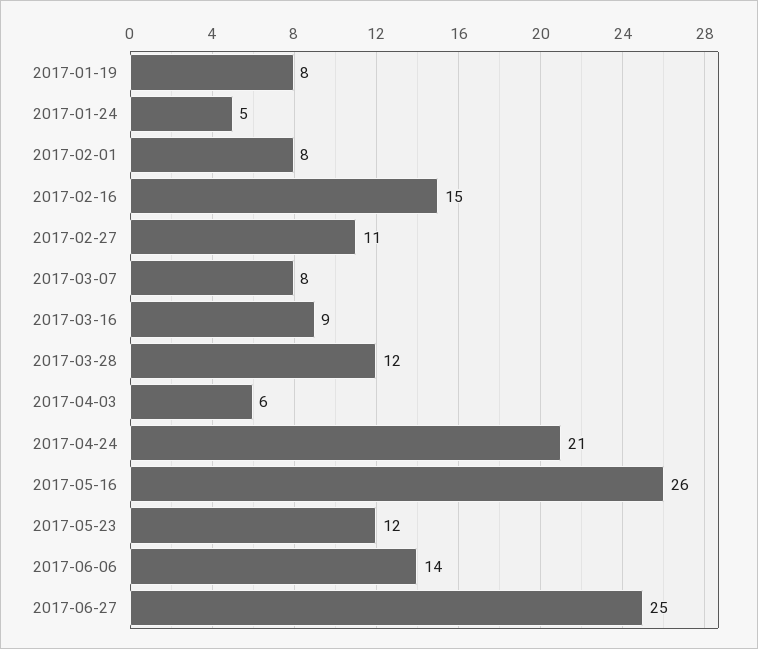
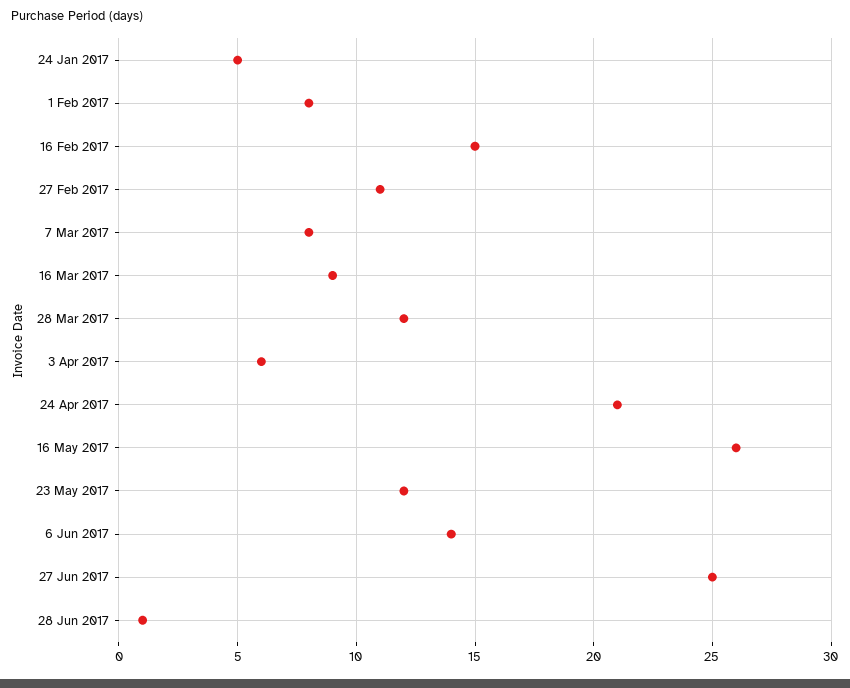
2017-01-19: 8 -> none
28 Jun 2017: none -> 1

